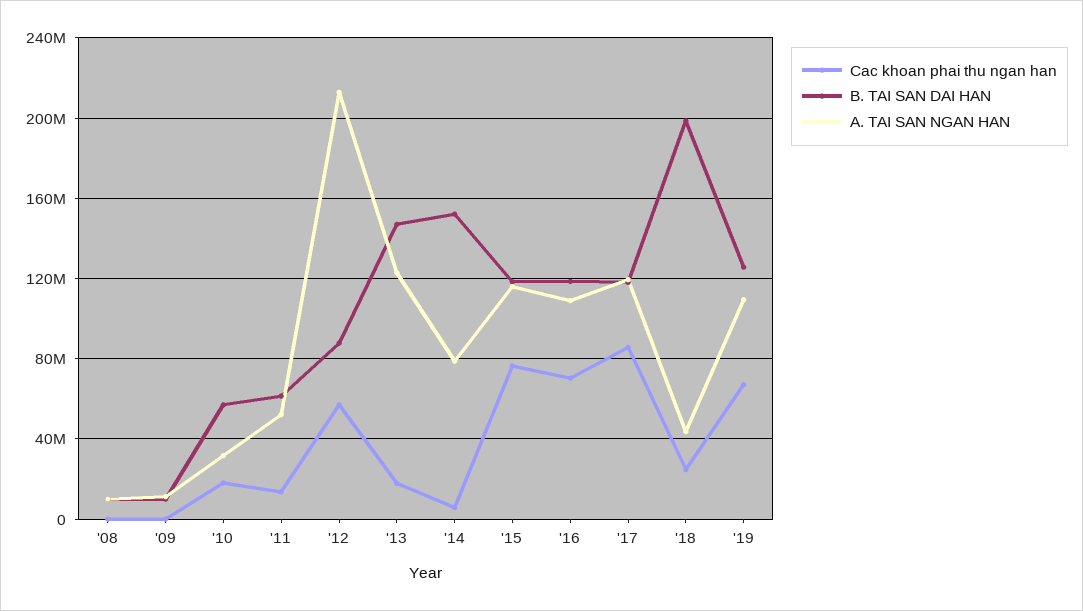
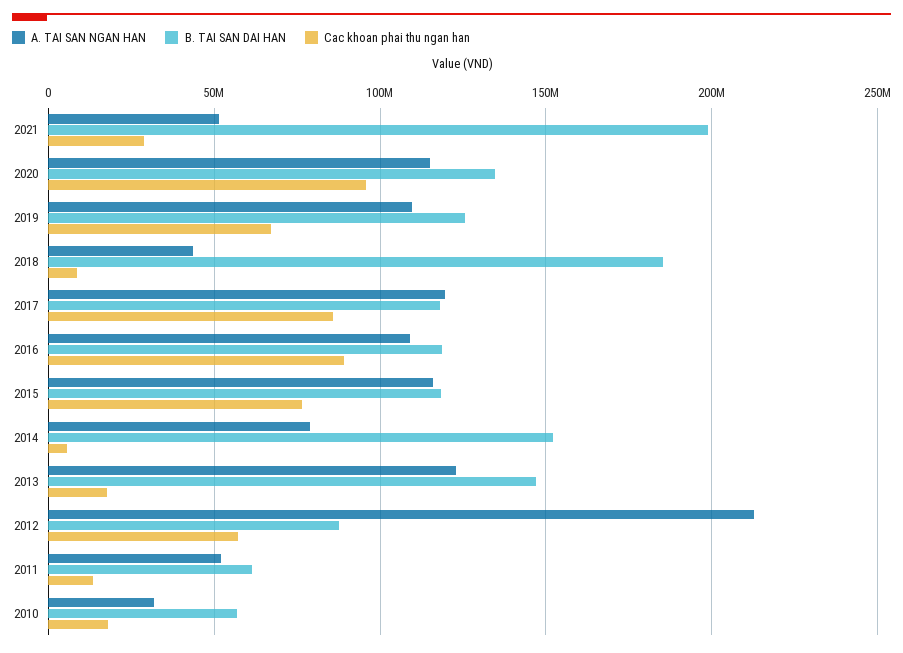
Cac khoan phai thu ngan han, '08: 0 -> none
B. TAI SAN DAI HAN, '08: 10000000 -> none
A. TAI SAN NGAN HAN, '08: 10000000 -> none
Cac khoan phai thu ngan han, '09: 0 -> none
B. TAI SAN DAI HAN, '09: 10000000 -> none
A. TAI SAN NGAN HAN, '09: 10000000 -> none
Cac khoan phai thu ngan han, '16: 70000000 -> 90000000
Cac khoan phai thu ngan han, '18: 25000000 -> 10000000
B. TAI SAN DAI HAN, '18: 200000000 -> 185000000
A. TAI SAN NGAN HAN, 2021: none -> 50000000
B. TAI SAN DAI HAN, 2021: none -> 200000000
Cac khoan phai thu ngan han, 2021: none -> 30000000
A. TAI SAN NGAN HAN, 2020: none -> 115000000
B. TAI SAN DAI HAN, 2020: none -> 135000000
Cac khoan phai thu ngan han, 2020: none -> 95000000

